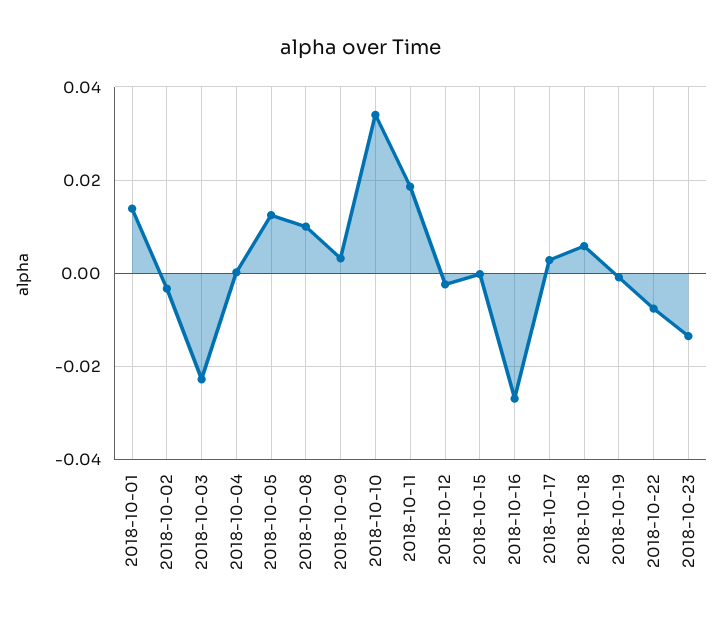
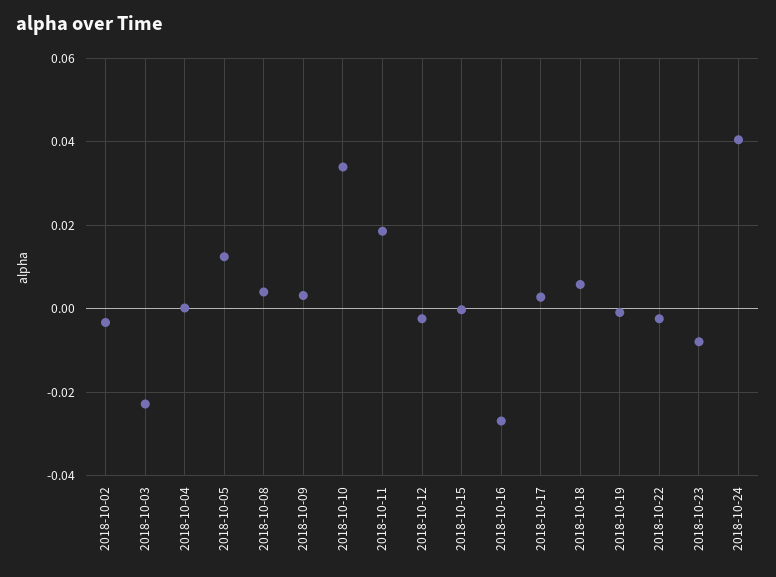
2018-10-01: 0.014 -> none
2018-10-08: 0.01 -> 0.004
2018-10-22: -0.008 -> -0.002
2018-10-23: -0.014 -> -0.008
2018-10-24: none -> 0.04

